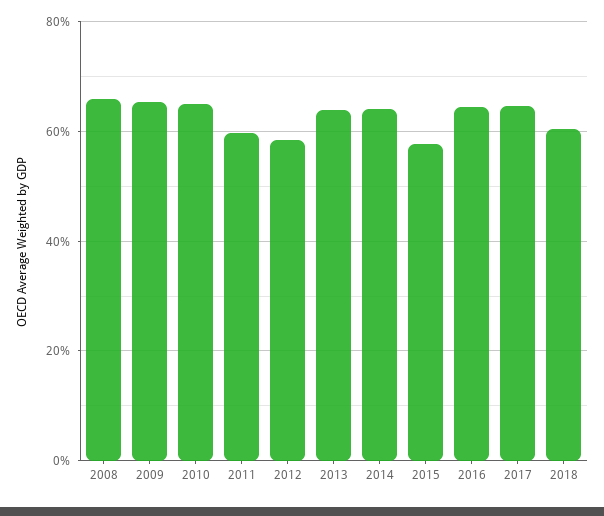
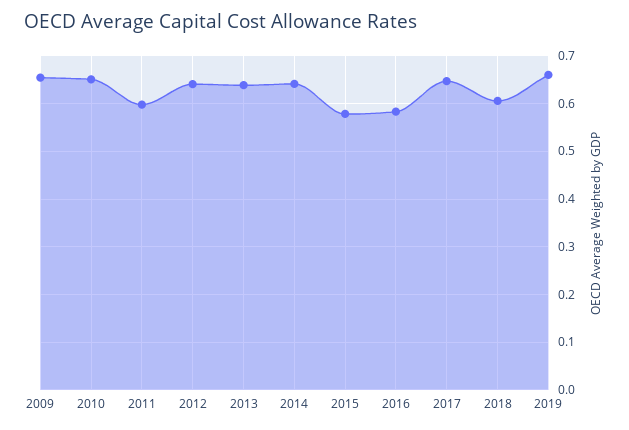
2008: 0.66 -> none
2012: 0.58 -> 0.64
2016: 0.64 -> 0.58
2019: none -> 0.66

